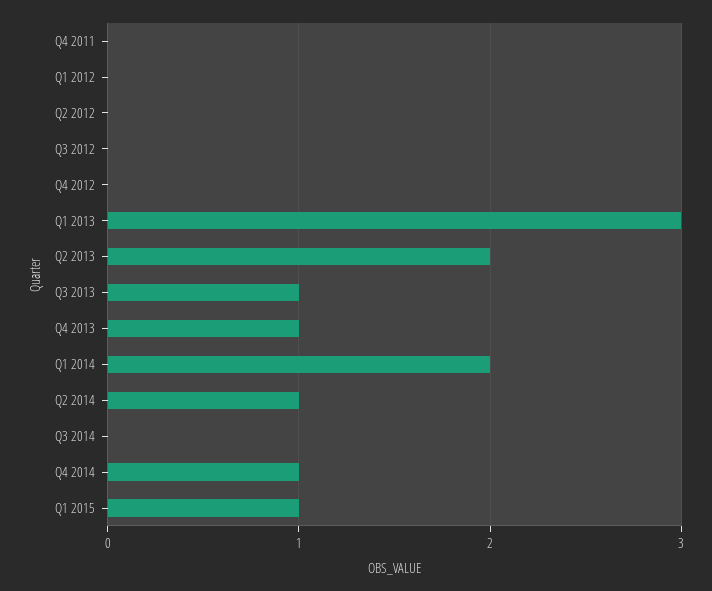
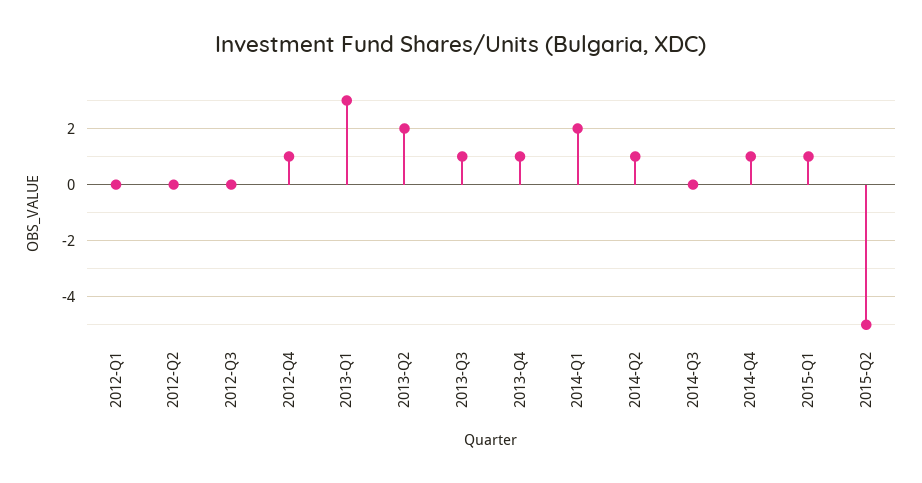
Q4 2011: 0 -> none
Q4 2012: 0 -> 1
2015-Q2: none -> -5

